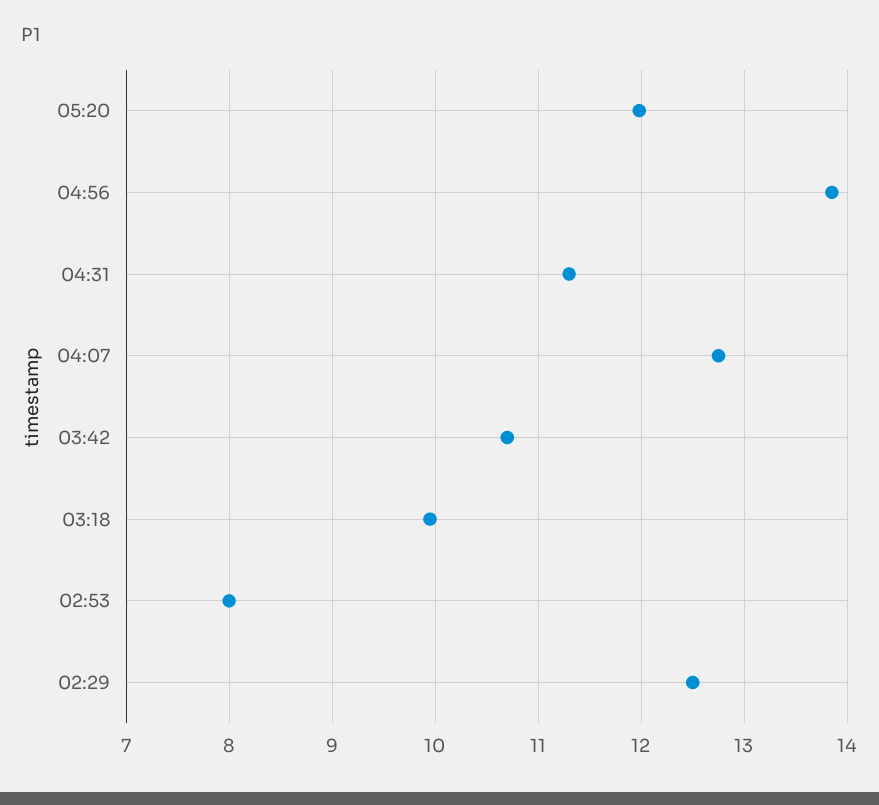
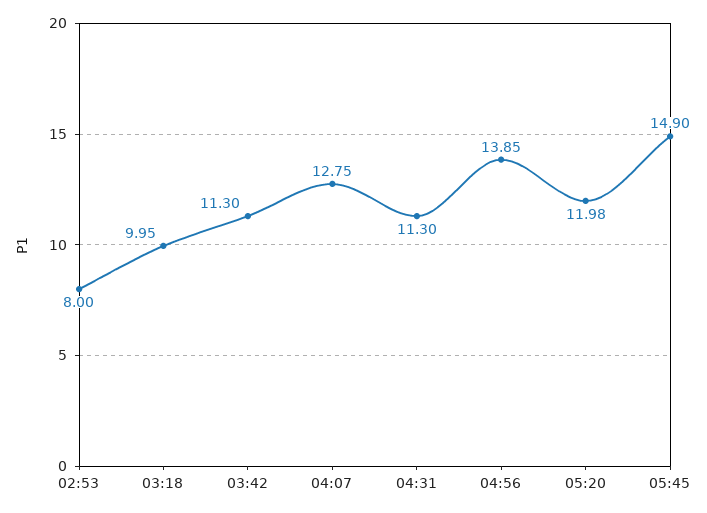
03:42: 10.7 -> 11.3
02:29: 12.5 -> none
05:45: none -> 14.9

